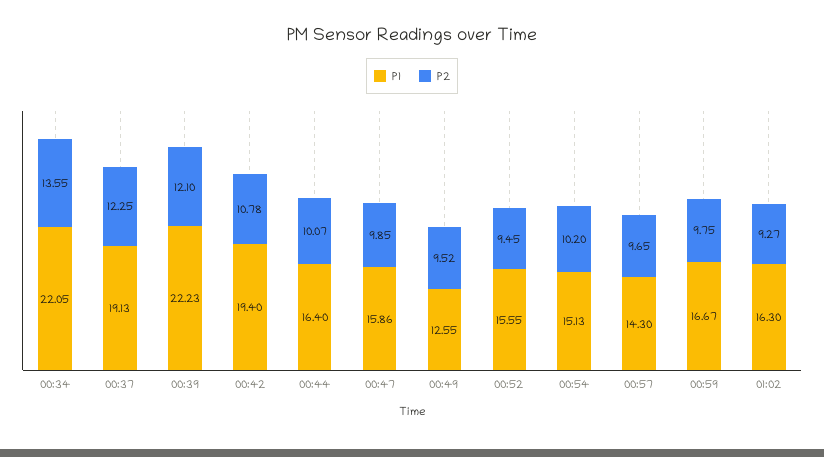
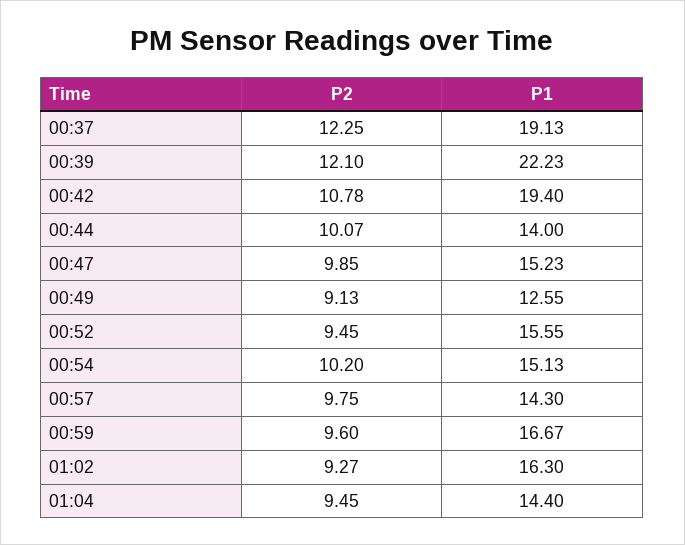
P1, 00:34: 22.05 -> none
P2, 00:34: 13.55 -> none
P1, 00:44: 16.4 -> 14
P1, 00:47: 15.86 -> 15.23
P2, 00:49: 9.52 -> 9.13
P2, 00:57: 9.65 -> 9.75
P2, 00:59: 9.75 -> 9.6
P2, 01:04: none -> 9.45
P1, 01:04: none -> 14.4

